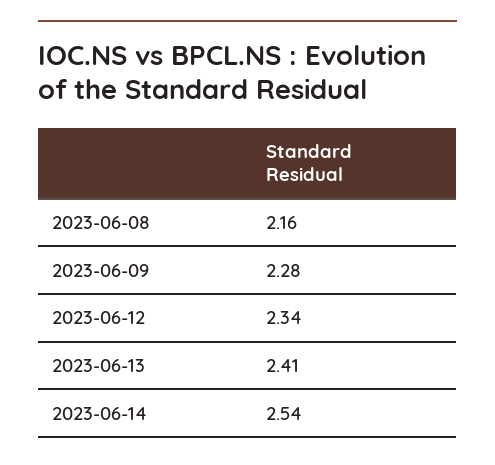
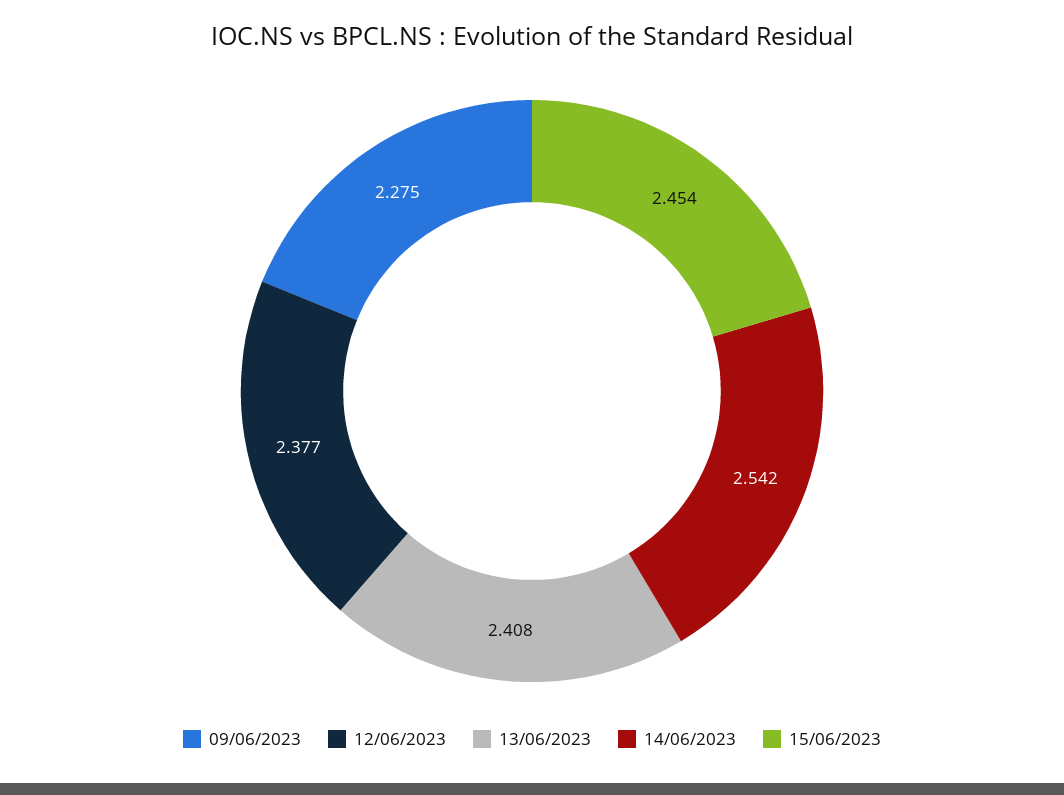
2023-06-08: 2.16 -> none
2023-06-12: 2.34 -> 2.377
15/06/2023: none -> 2.454

